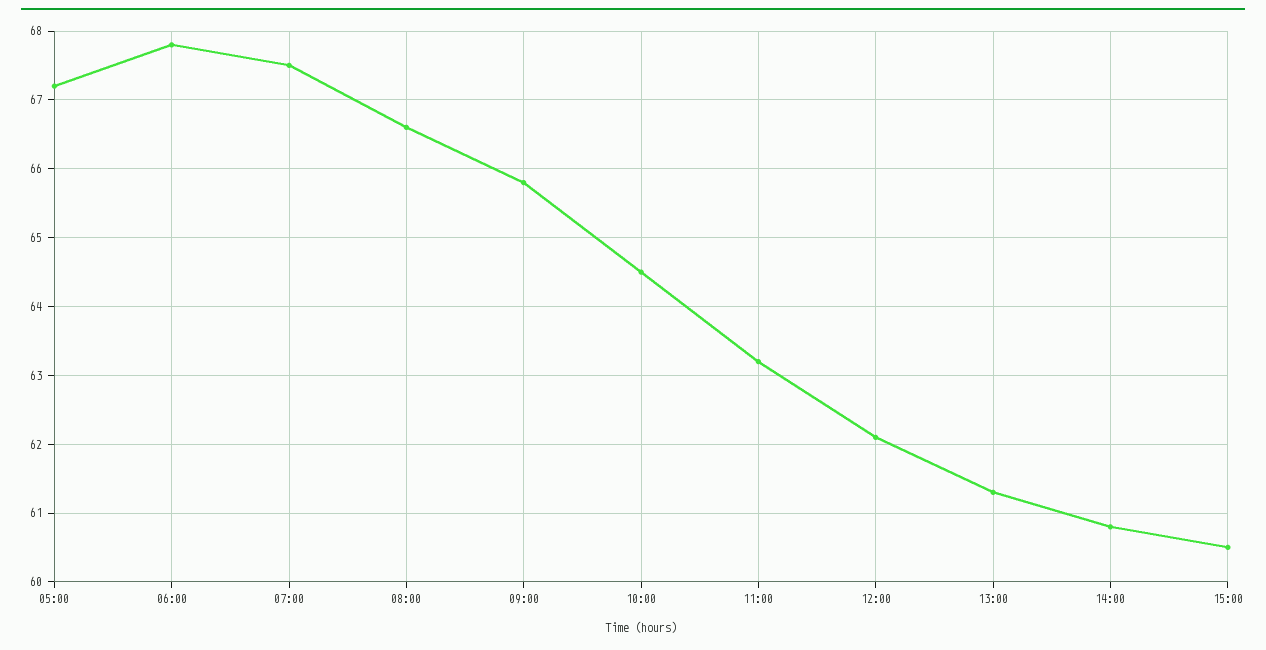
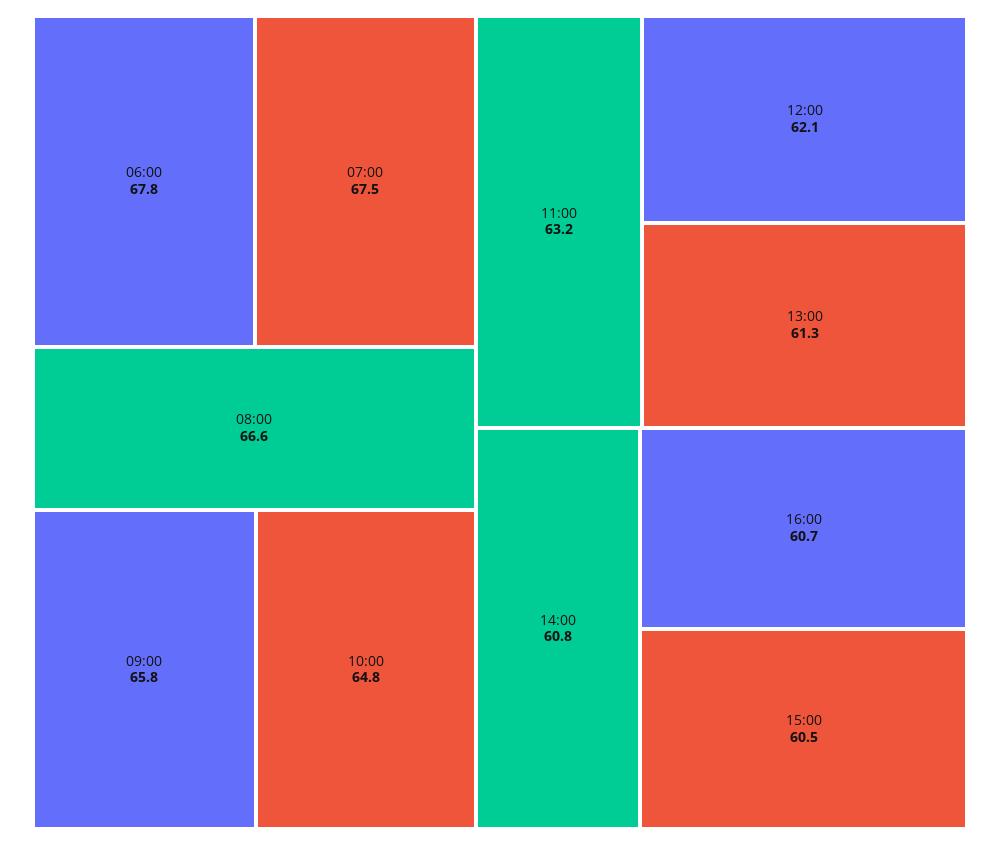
05:00: 67.2 -> none
10:00: 64.5 -> 64.8
16:00: none -> 60.7

